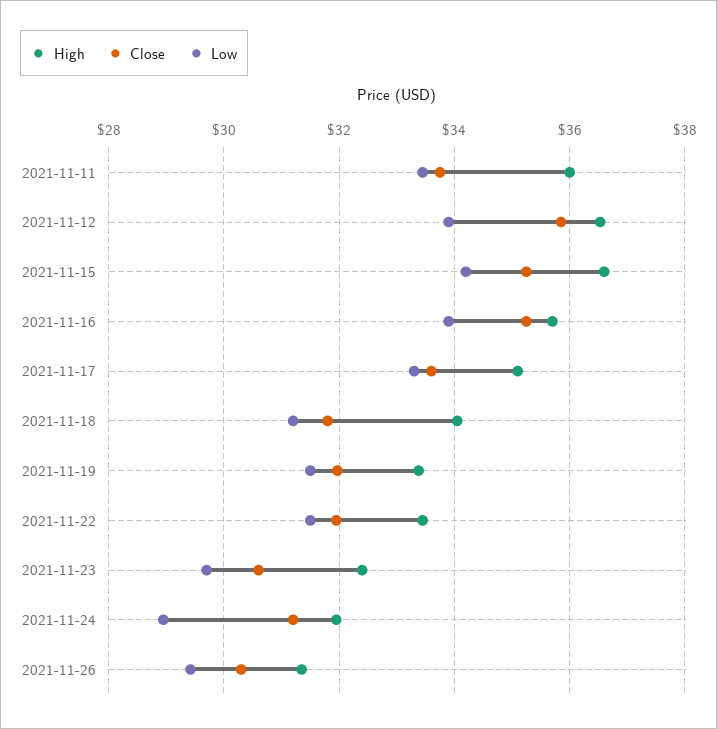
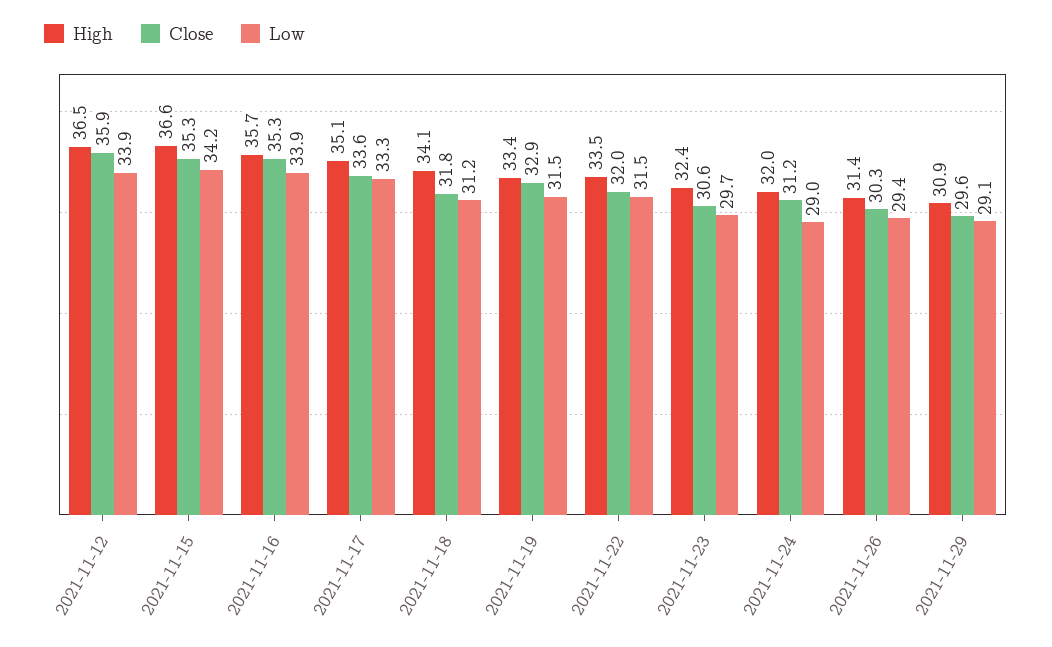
High, 2021-11-11: 36 -> none
Close, 2021-11-11: 33.8 -> none
Low, 2021-11-11: 33.4 -> none
Close, 2021-11-19: 32 -> 32.9
High, 2021-11-29: none -> 30.9
Close, 2021-11-29: none -> 29.6
Low, 2021-11-29: none -> 29.1

